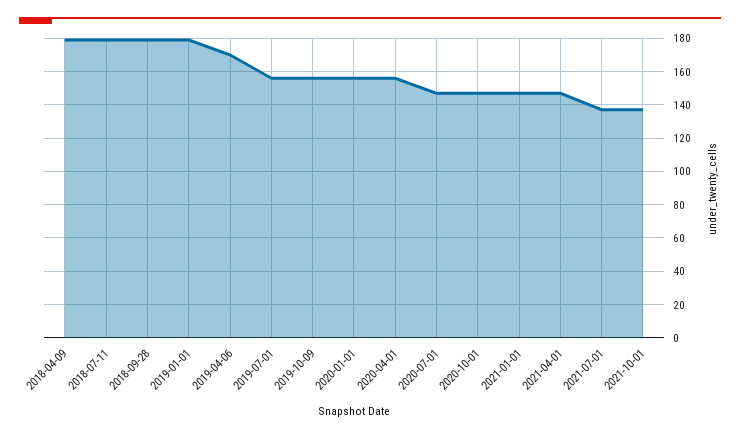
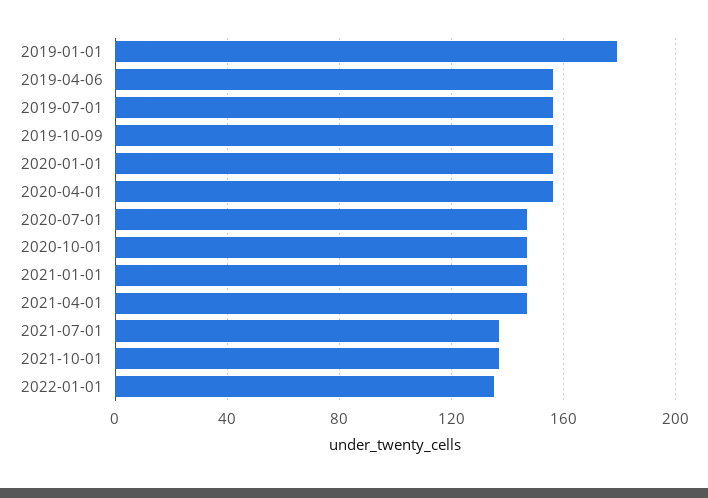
2018-04-09: 180 -> none
2018-07-11: 180 -> none
2018-09-28: 180 -> none
2019-04-06: 170 -> 155
2022-01-01: none -> 135

